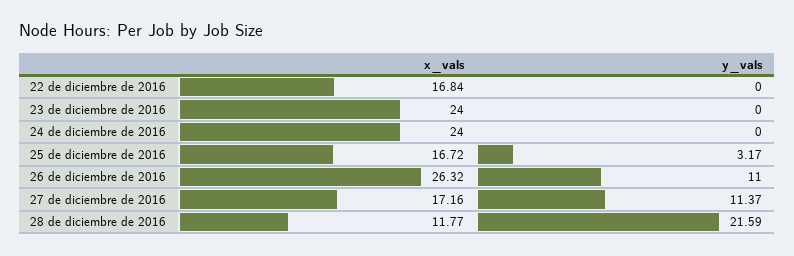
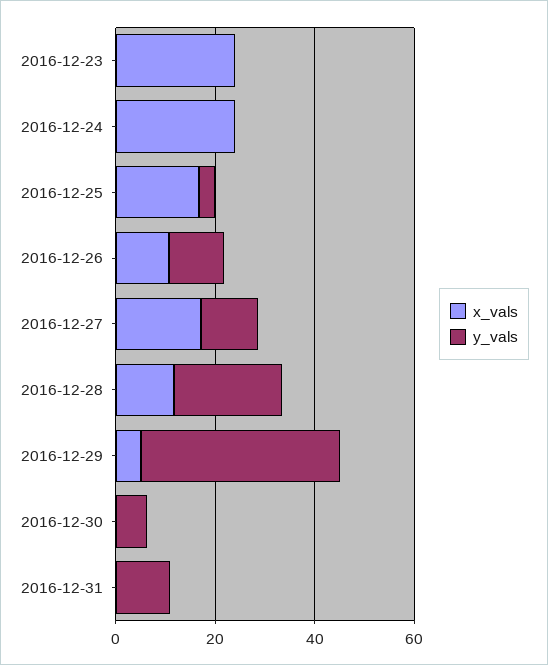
x_vals, 22 de diciembre de 2016: 16.84 -> none
y_vals, 22 de diciembre de 2016: 0 -> none
x_vals, 26 de diciembre de 2016: 26.32 -> 10
x_vals, 2016-12-29: none -> 5
y_vals, 2016-12-29: none -> 40
x_vals, 2016-12-30: none -> 0
y_vals, 2016-12-30: none -> 5
x_vals, 2016-12-31: none -> 0
y_vals, 2016-12-31: none -> 10

